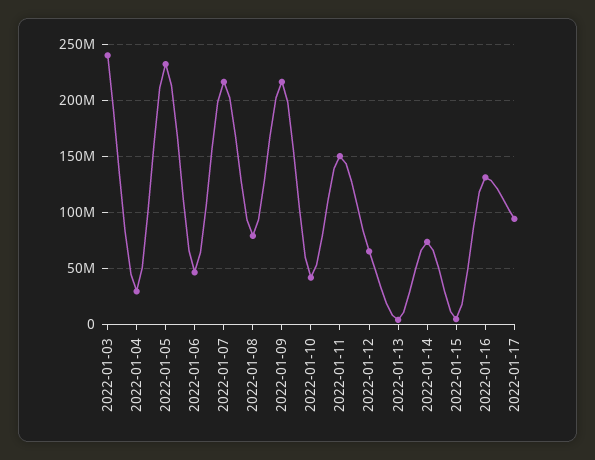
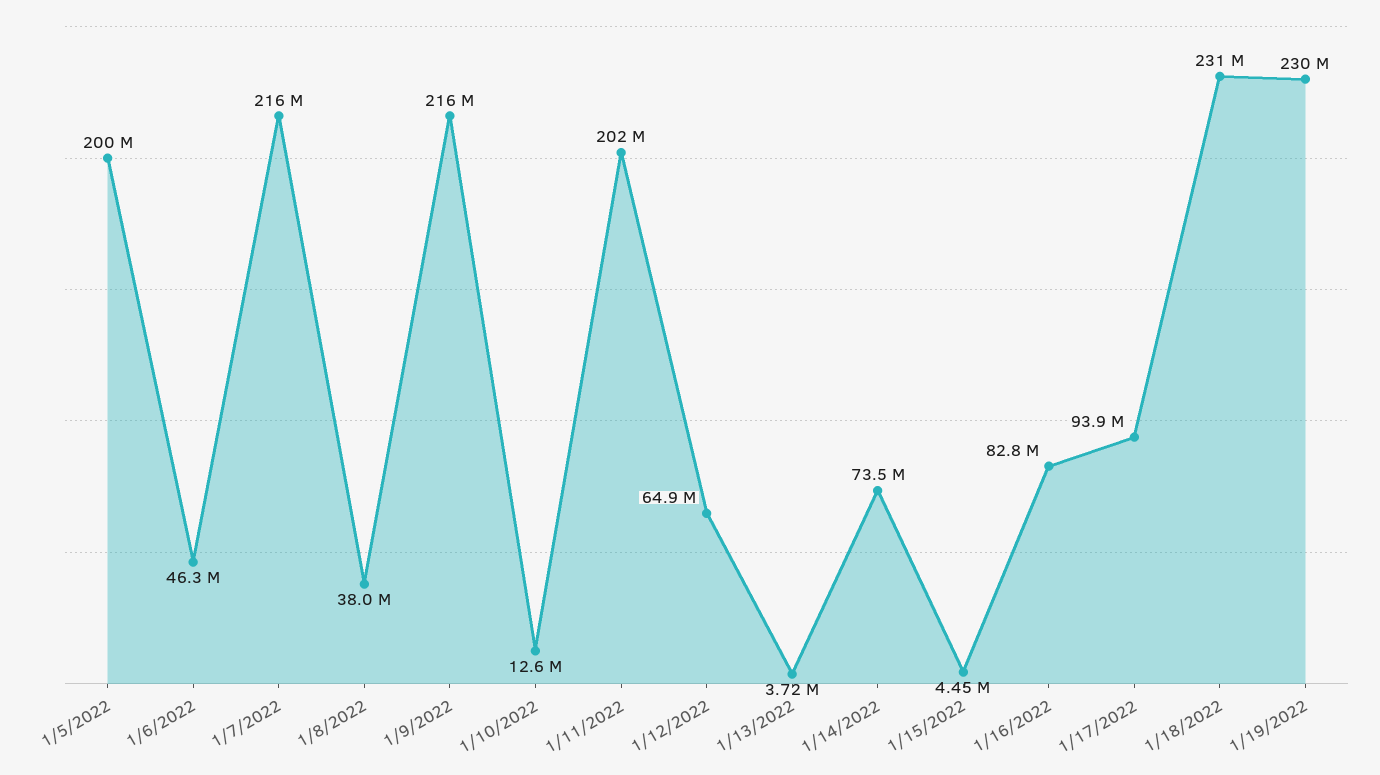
2022-01-03: 240000000 -> none
2022-01-04: 30000000 -> none
2022-01-05: 230000000 -> 200000000
2022-01-08: 80000000 -> 38000000
2022-01-10: 40000000 -> 12600000
2022-01-11: 150000000 -> 202000000
2022-01-16: 130000000 -> 82800000
1/18/2022: none -> 231000000
1/19/2022: none -> 230000000

